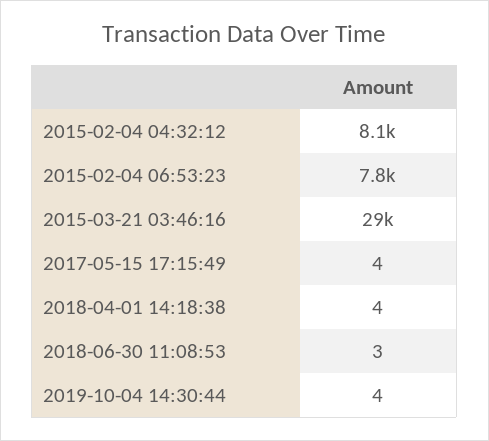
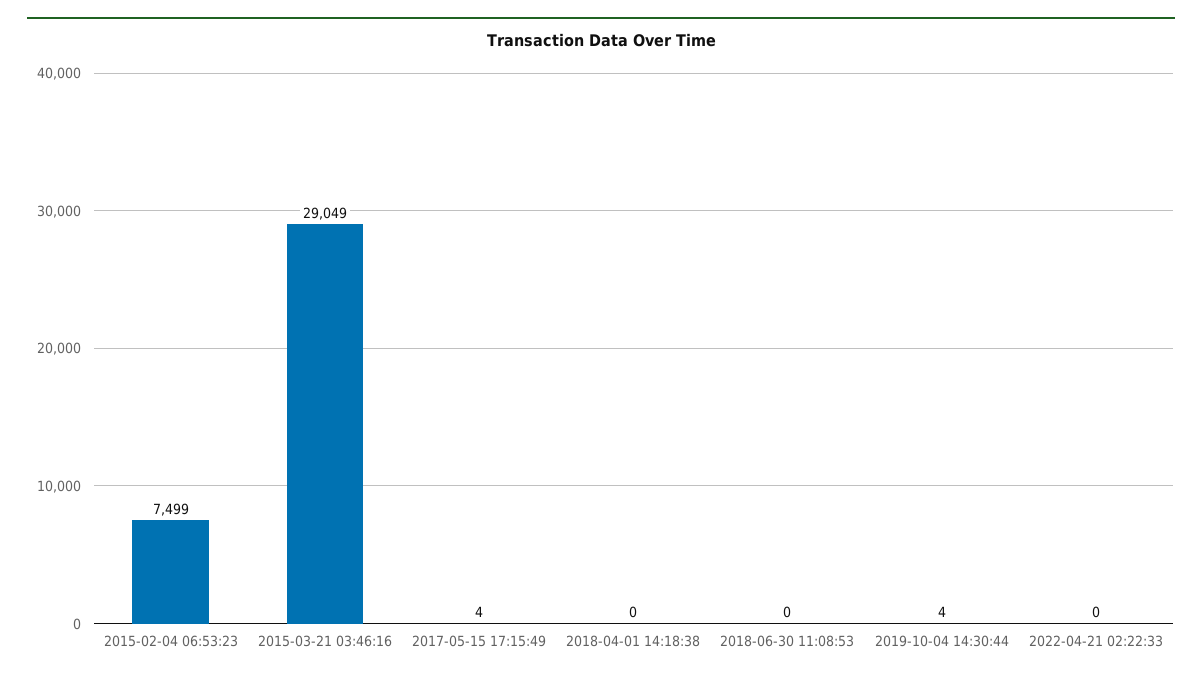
2015-02-04 04:32:12: 8100 -> none
2015-02-04 06:53:23: 7800 -> 7499
2018-04-01 14:18:38: 4 -> 0
2018-06-30 11:08:53: 3 -> 0
2022-04-21 02:22:33: none -> 0

